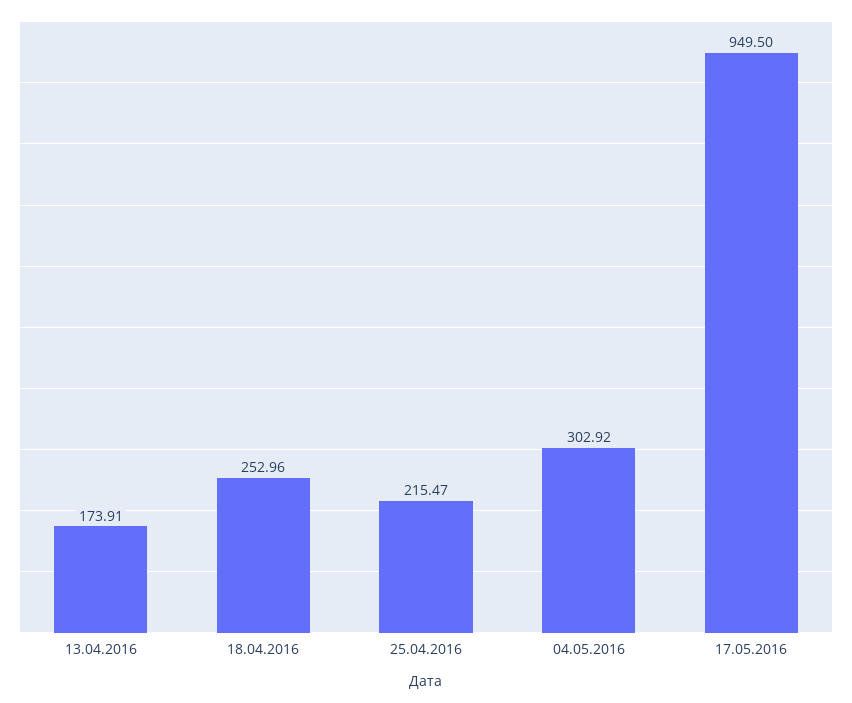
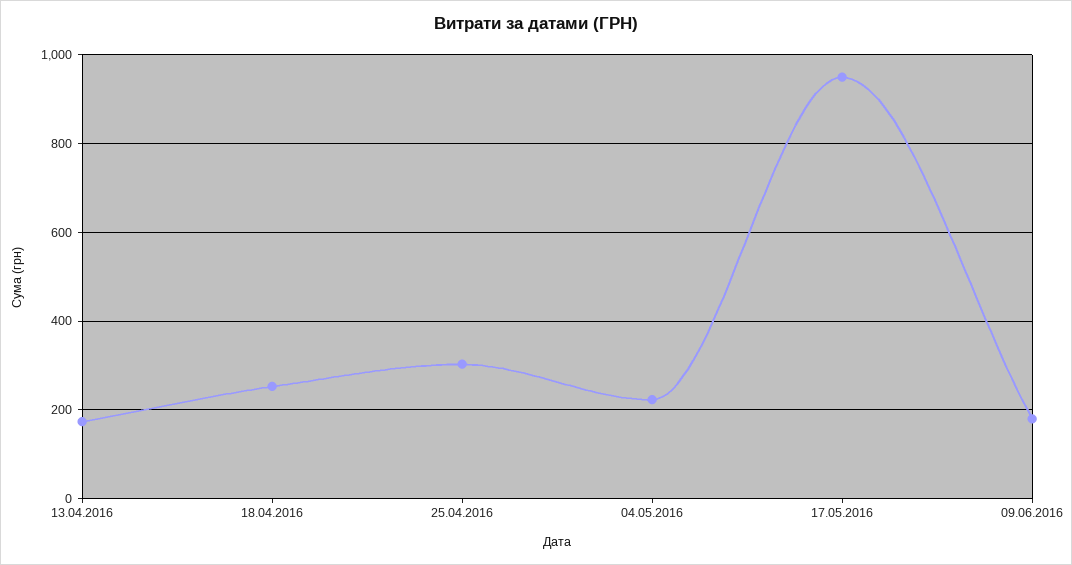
25.04.2016: 215.47 -> 300
04.05.2016: 302.92 -> 220
09.06.2016: none -> 180

